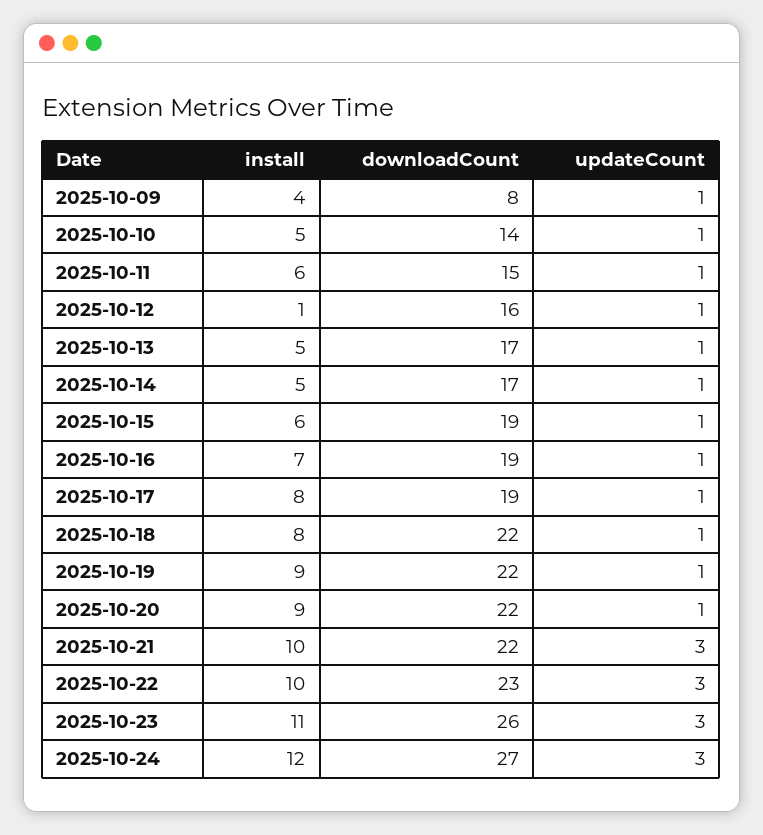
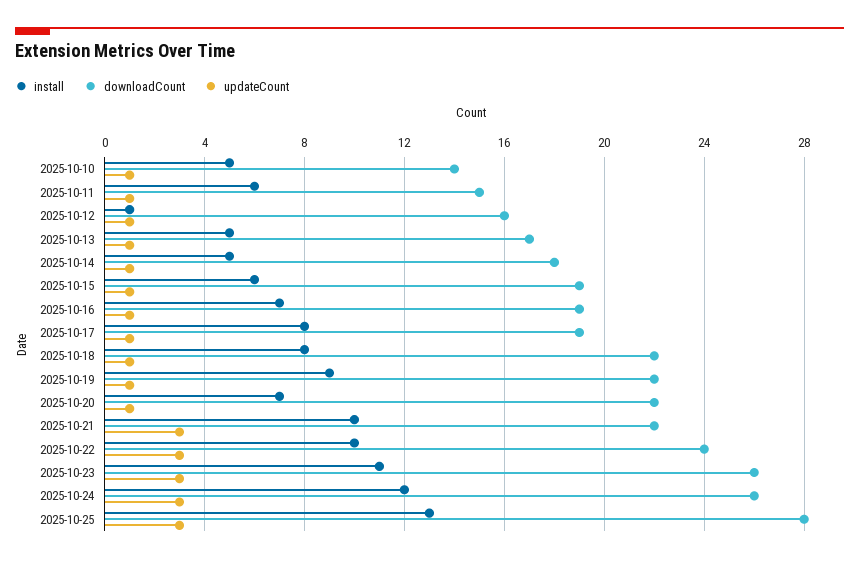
install, 2025-10-09: 4 -> none
downloadCount, 2025-10-09: 8 -> none
updateCount, 2025-10-09: 1 -> none
downloadCount, 2025-10-14: 17 -> 18
install, 2025-10-20: 9 -> 7
downloadCount, 2025-10-22: 23 -> 24
downloadCount, 2025-10-24: 27 -> 26
install, 2025-10-25: none -> 13
downloadCount, 2025-10-25: none -> 28
updateCount, 2025-10-25: none -> 3

